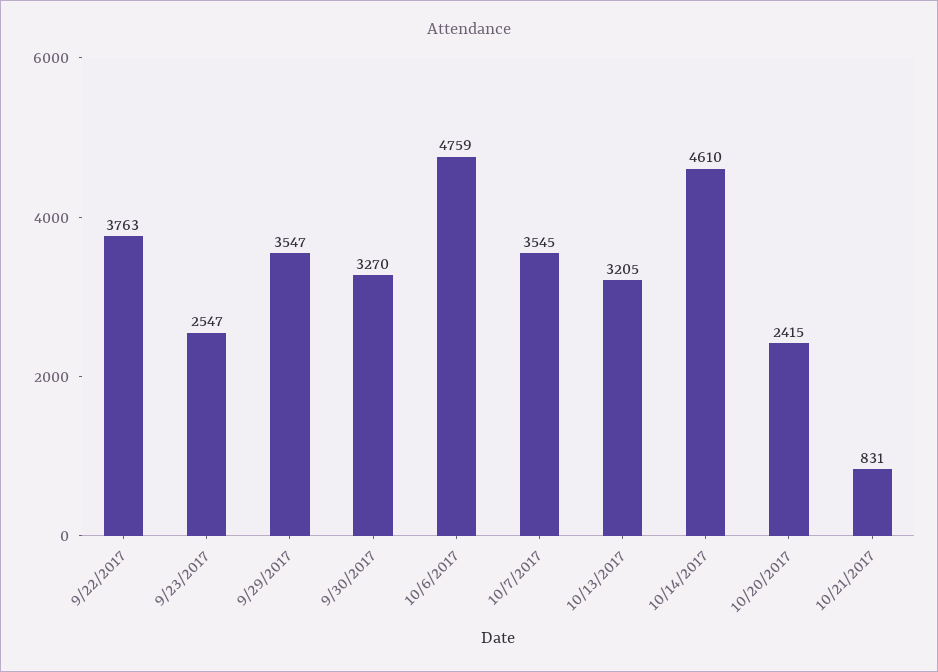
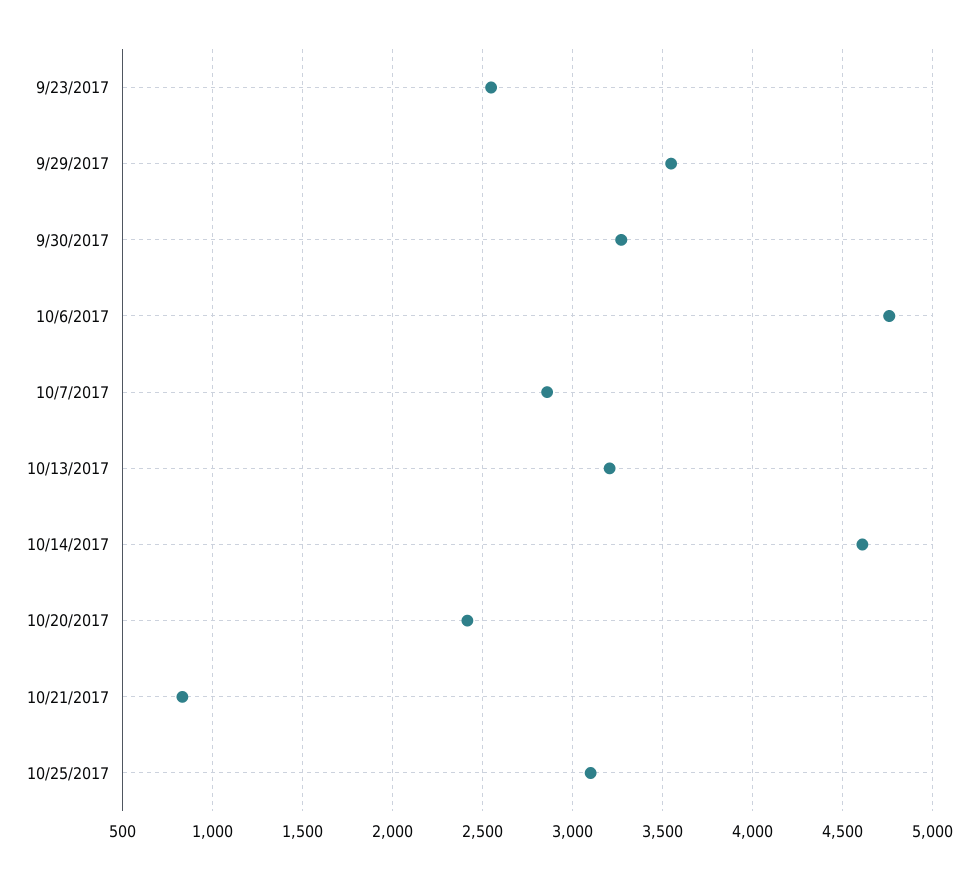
9/22/2017: 3763 -> none
10/7/2017: 3545 -> 2850
10/25/2017: none -> 3100

